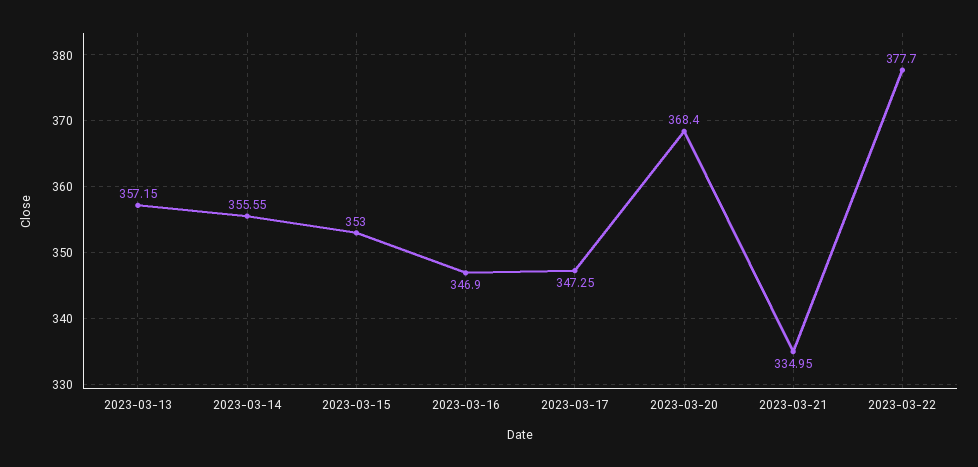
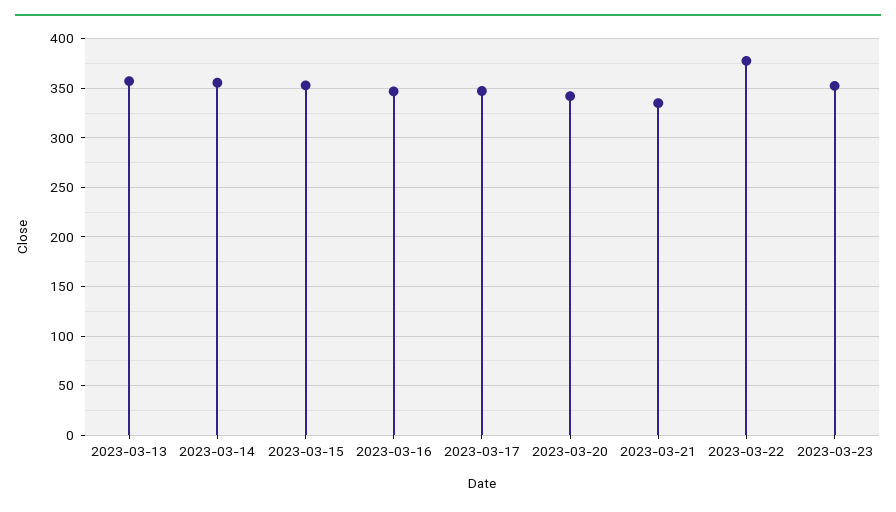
2023-03-20: 368.4 -> 340
2023-03-23: none -> 350

